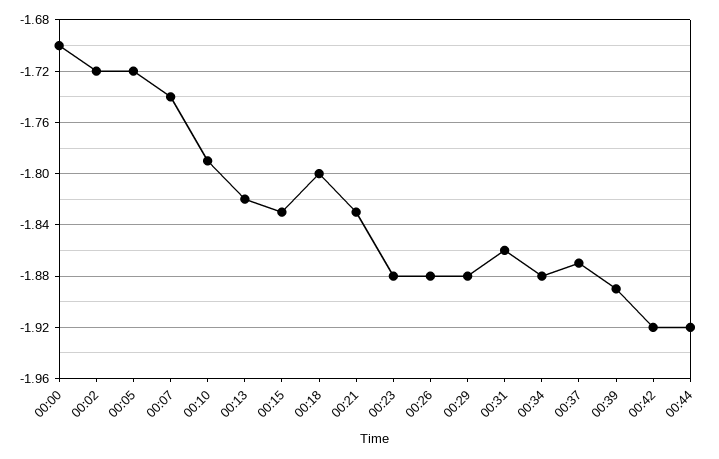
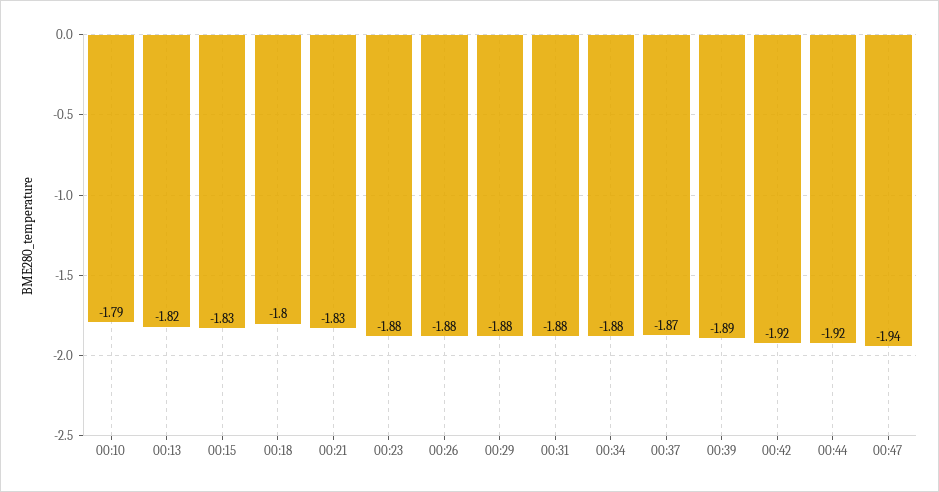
00:00: -1.7 -> none
00:02: -1.72 -> none
00:05: -1.72 -> none
00:07: -1.74 -> none
00:31: -1.86 -> -1.88
00:47: none -> -1.94

